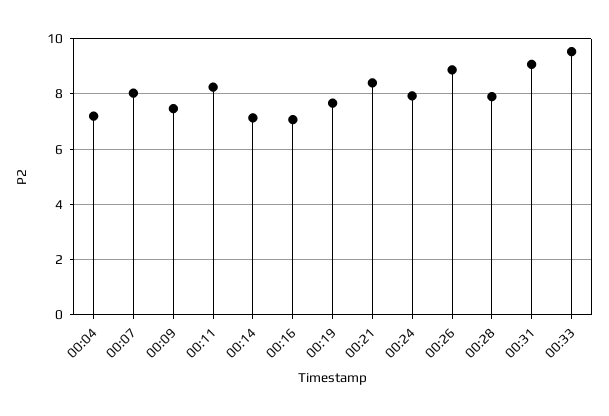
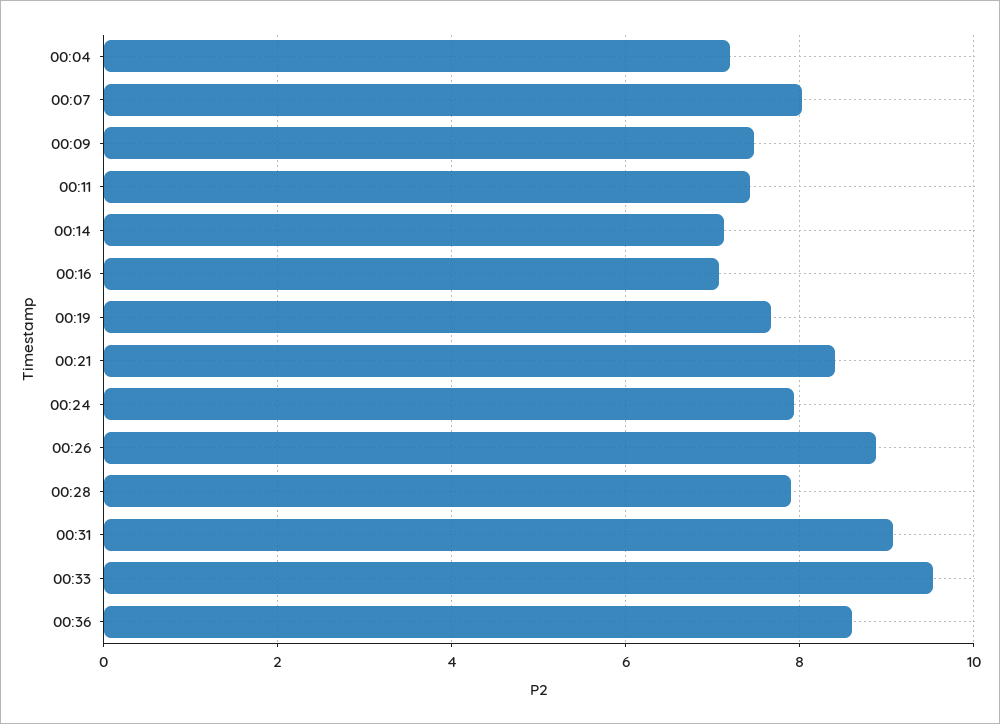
00:11: 8.25 -> 7.4
00:36: none -> 8.6

